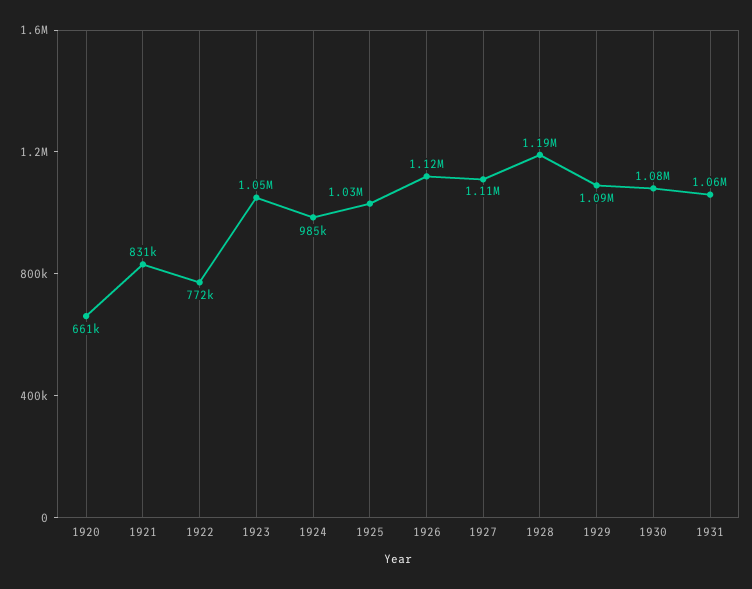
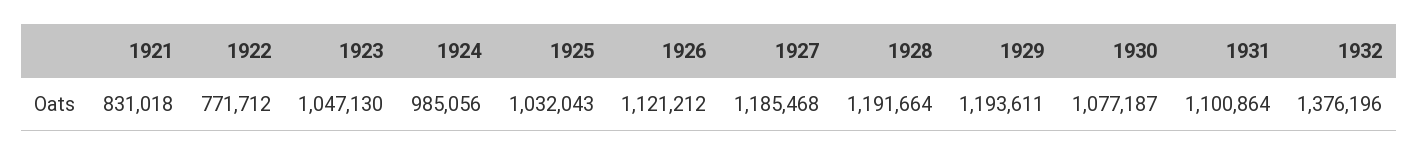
1920: 661000 -> none
1927: 1110000 -> 1185468
1929: 1090000 -> 1193611
1931: 1060000 -> 1100864
1932: none -> 1376196

